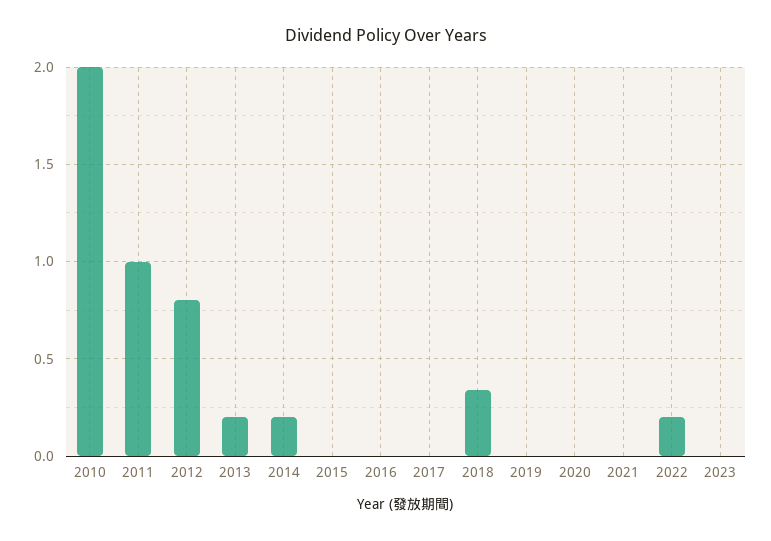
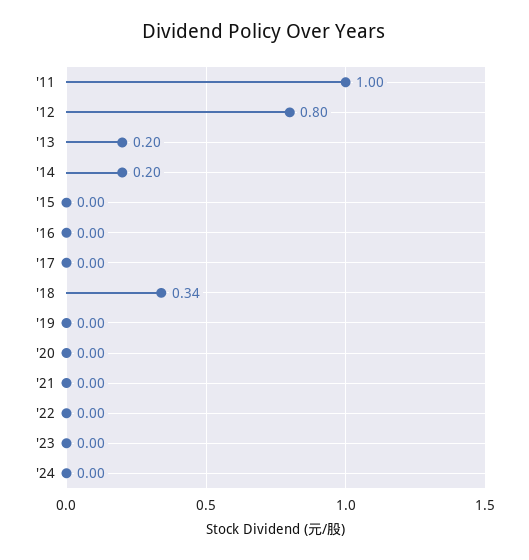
2010: 2 -> none
2022: 0.2 -> 0
'24: none -> 0

